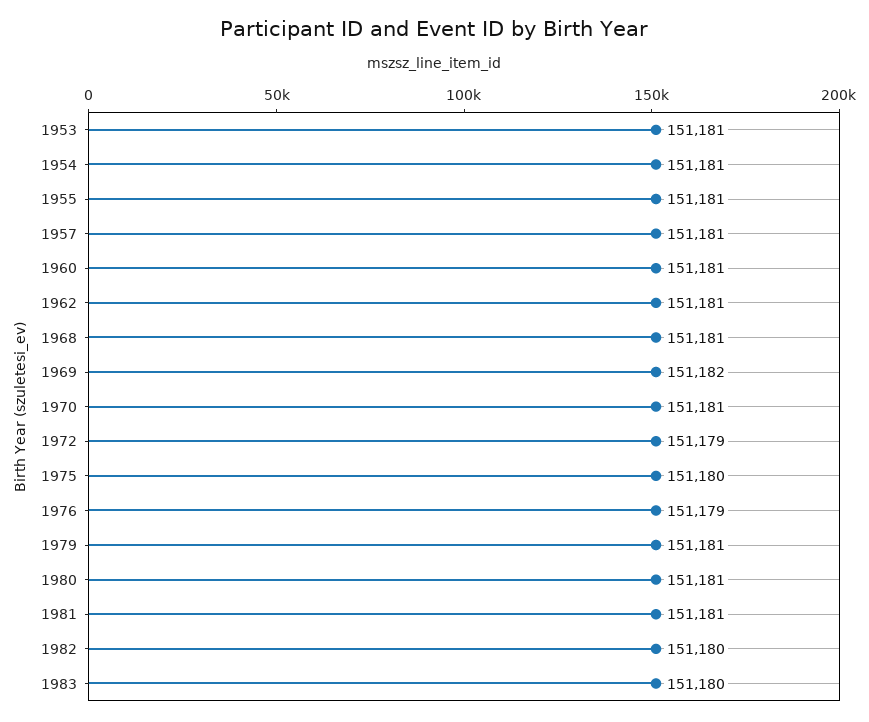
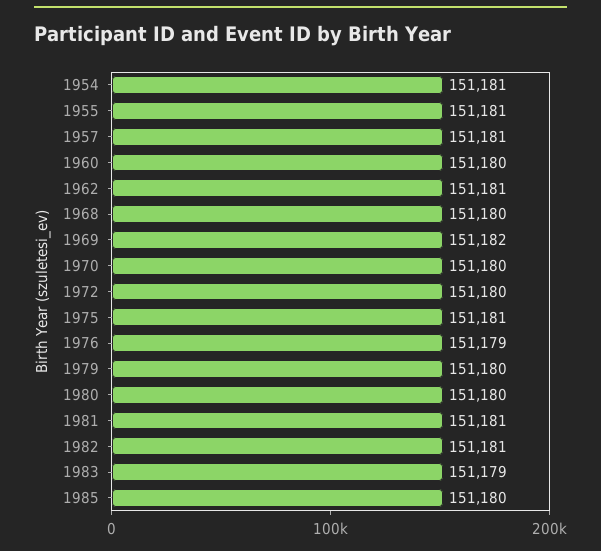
1953: 151181 -> none
1960: 151181 -> 151180
1968: 151181 -> 151180
1970: 151181 -> 151180
1972: 151179 -> 151180
1975: 151180 -> 151181
1979: 151181 -> 151180
1980: 151181 -> 151180
1982: 151180 -> 151181
1983: 151180 -> 151179
1985: none -> 151180

